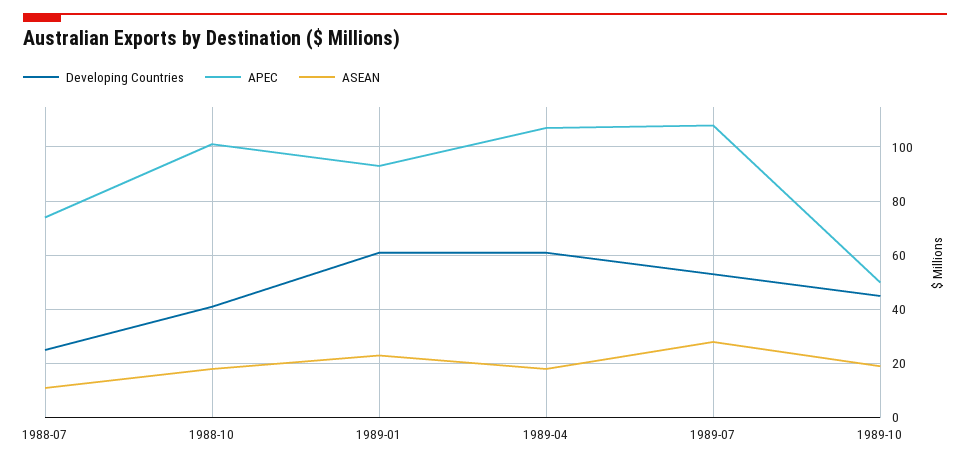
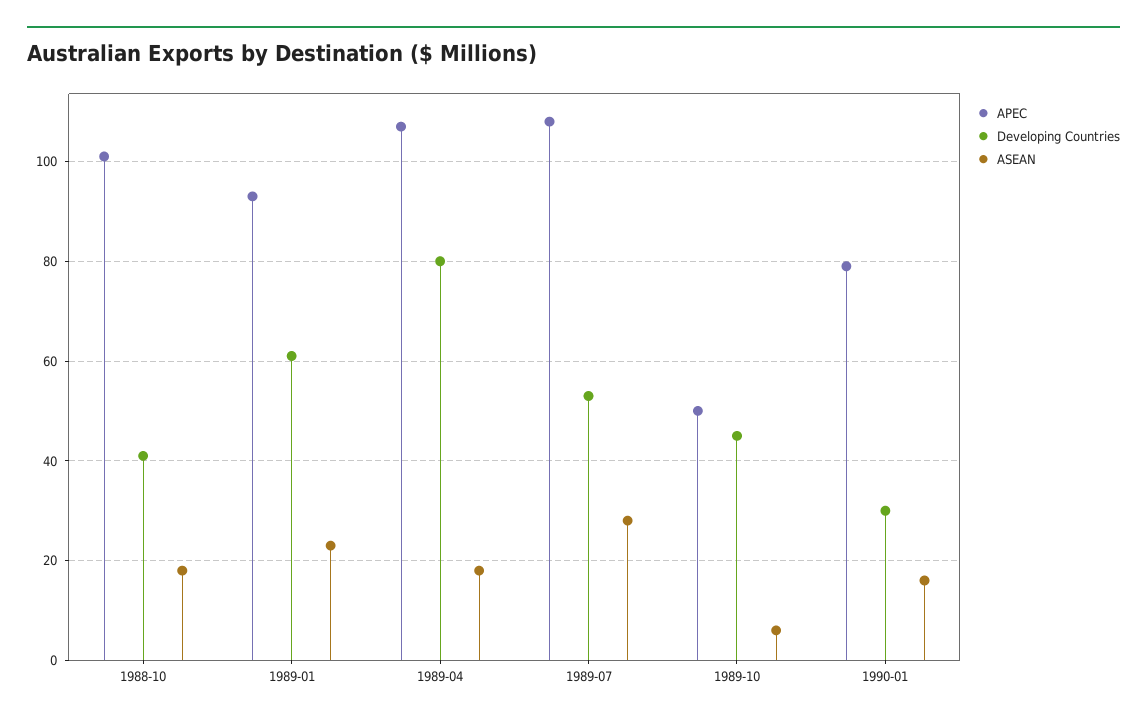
Developing Countries, 1988-07: 25 -> none
APEC, 1988-07: 75 -> none
ASEAN, 1988-07: 10 -> none
Developing Countries, 1989-04: 60 -> 80
ASEAN, 1989-10: 20 -> 5
APEC, 1990-01: none -> 80
Developing Countries, 1990-01: none -> 30
ASEAN, 1990-01: none -> 15

